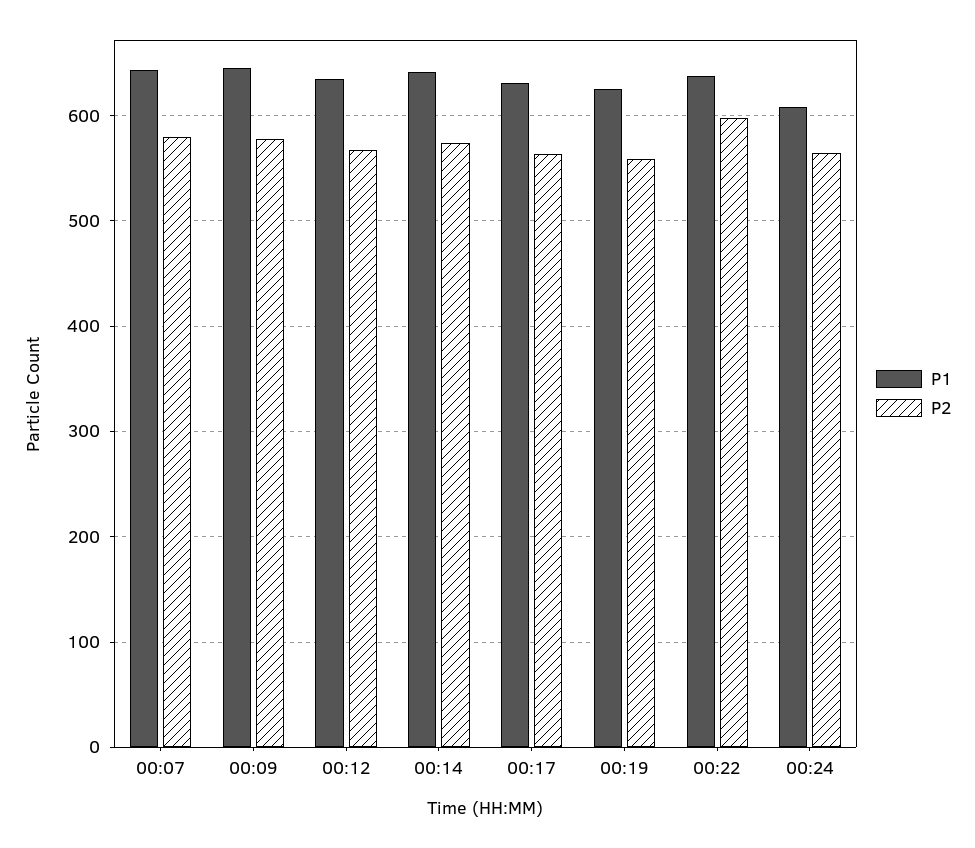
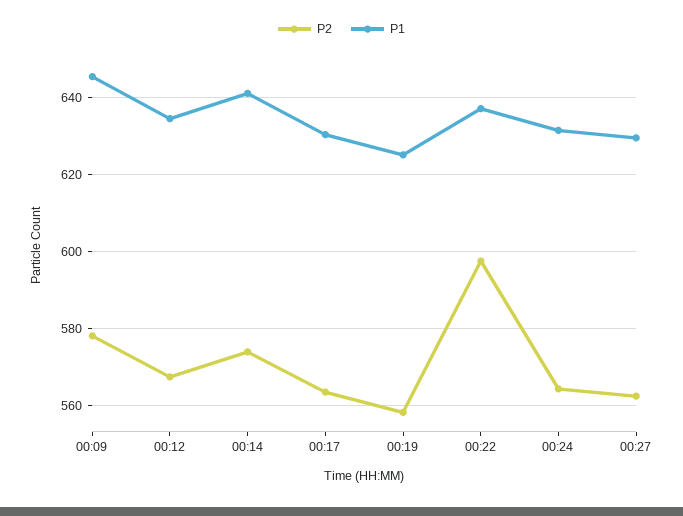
P1, 00:07: 640 -> none
P2, 00:07: 580 -> none
P1, 00:24: 610 -> 632
P2, 00:27: none -> 562
P1, 00:27: none -> 630

